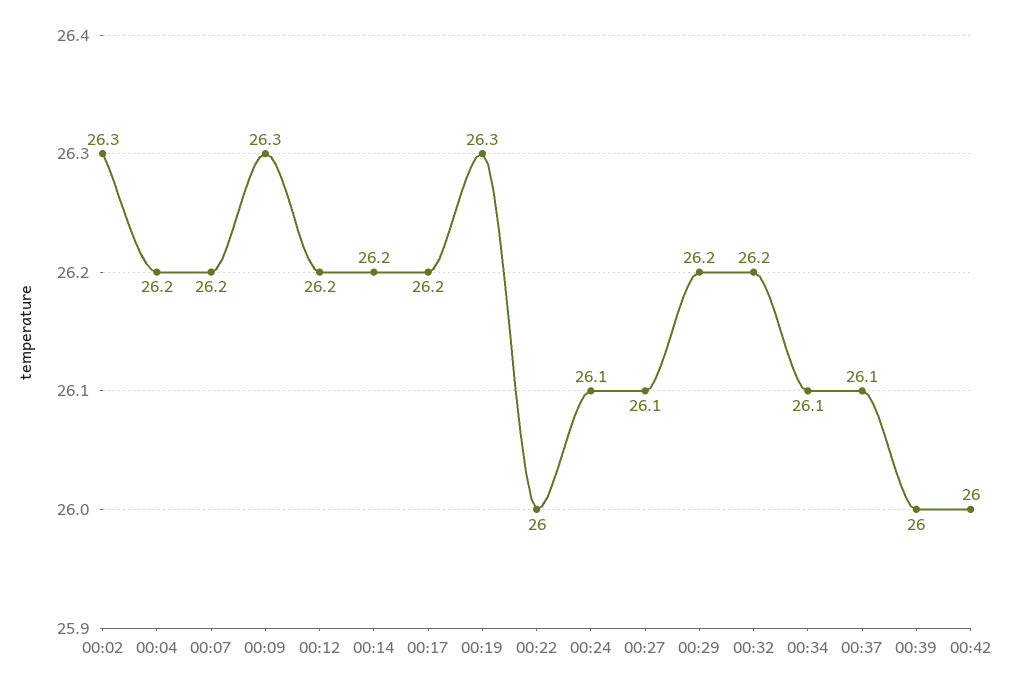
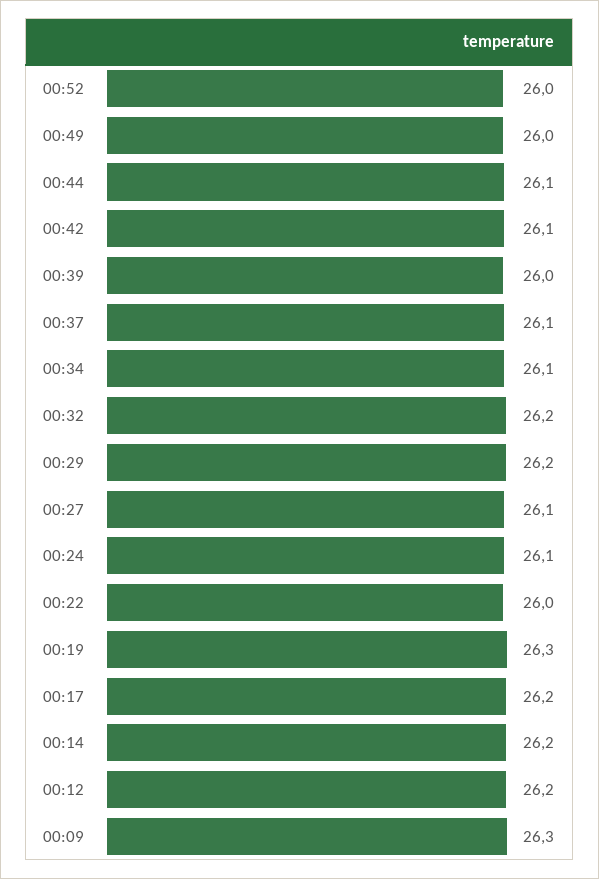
00:02: 26.3 -> none
00:04: 26.2 -> none
00:07: 26.2 -> none
00:42: 26 -> 26.1
00:52: none -> 26
00:49: none -> 26
00:44: none -> 26.1

